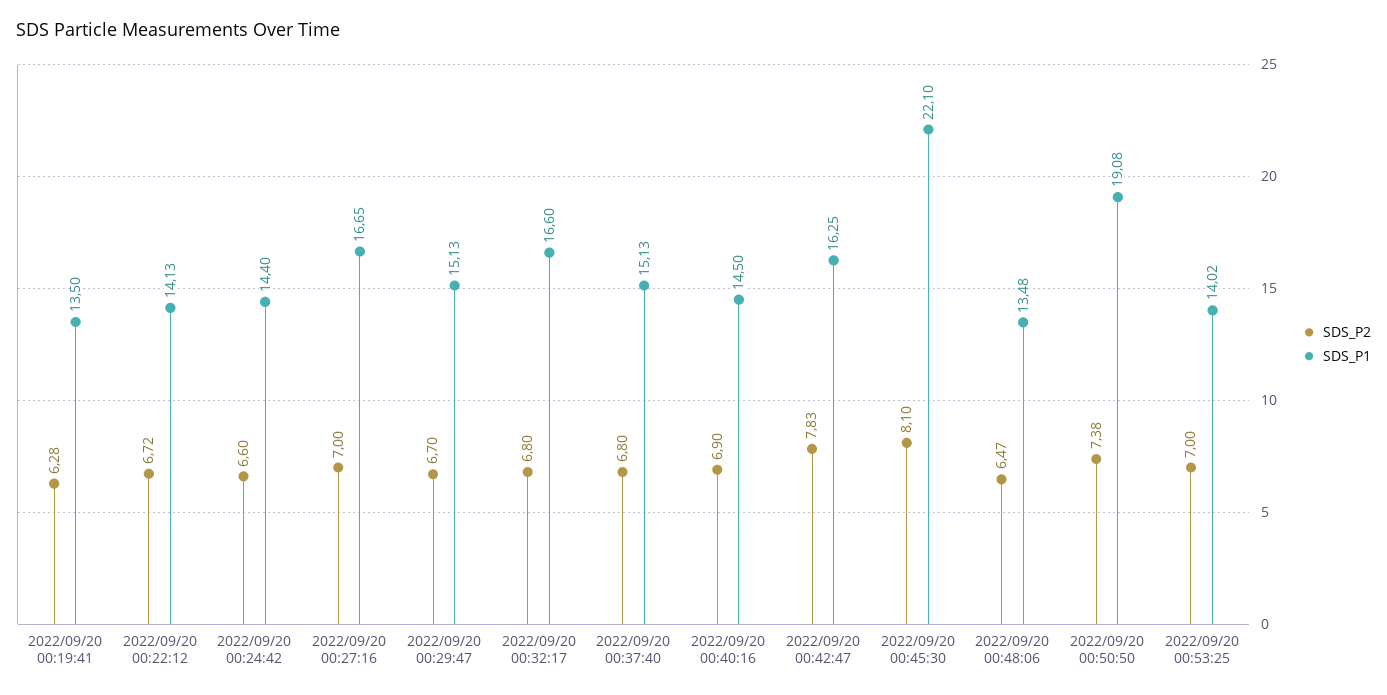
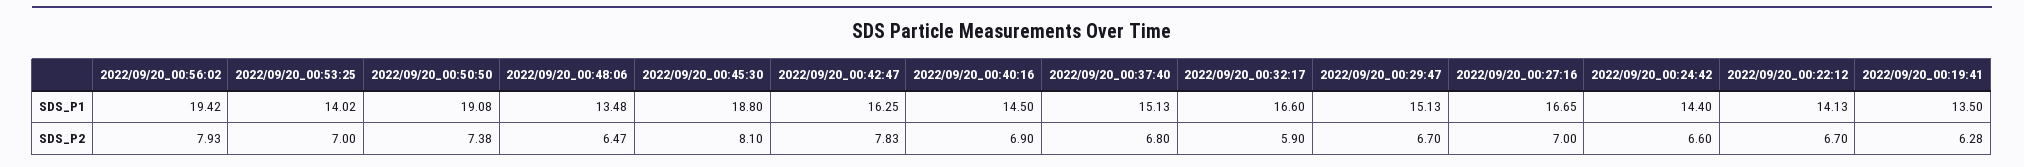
SDS_P2, 2022/09/20 00:22:12: 6.72 -> 6.7
SDS_P2, 2022/09/20 00:32:17: 6.8 -> 5.9
SDS_P1, 2022/09/20 00:45:30: 22.1 -> 18.8
SDS_P1, 2022/09/20_00:56:02: none -> 19.42
SDS_P2, 2022/09/20_00:56:02: none -> 7.93

